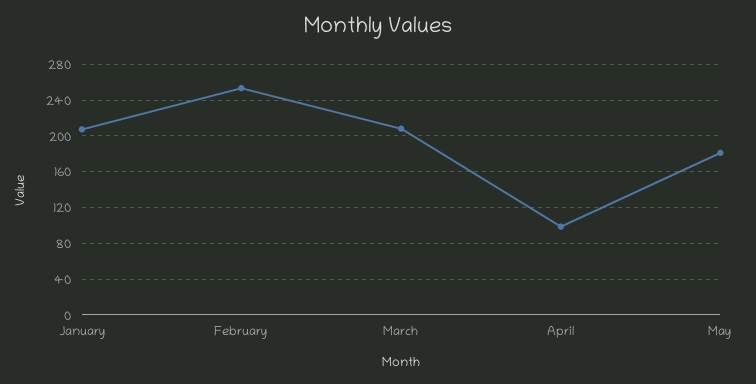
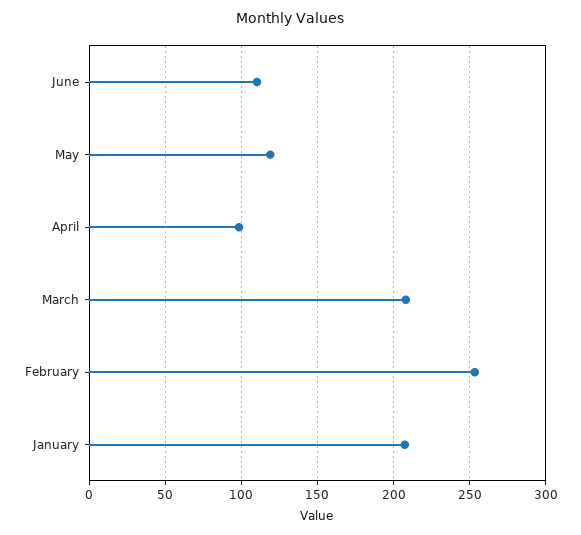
May: 180 -> 120
June: none -> 110

